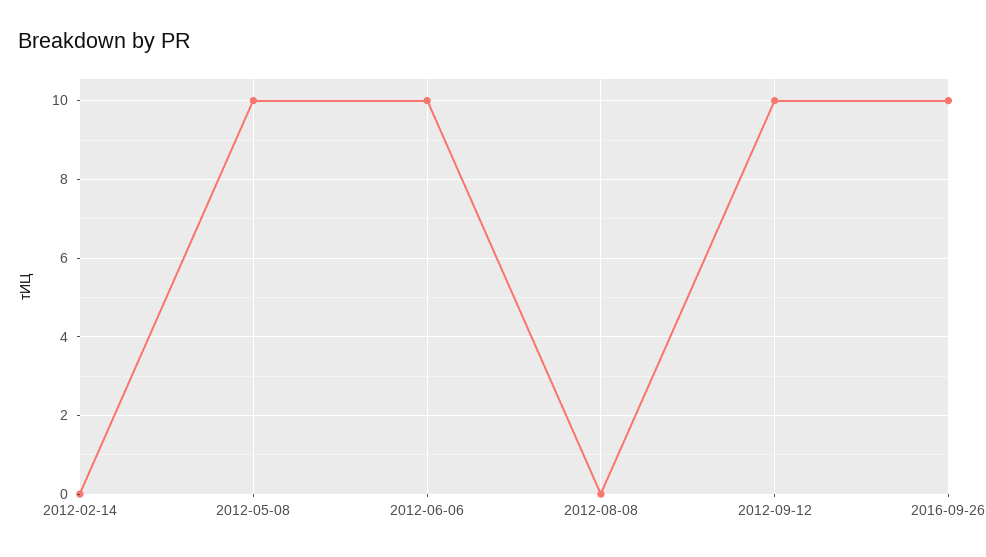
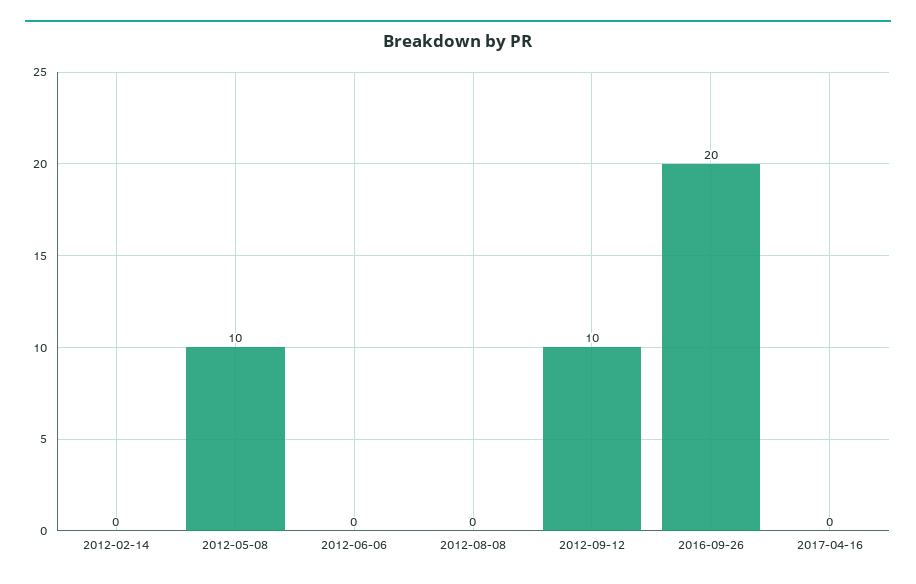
2012-06-06: 10 -> 0
2016-09-26: 10 -> 20
2017-04-16: none -> 0

